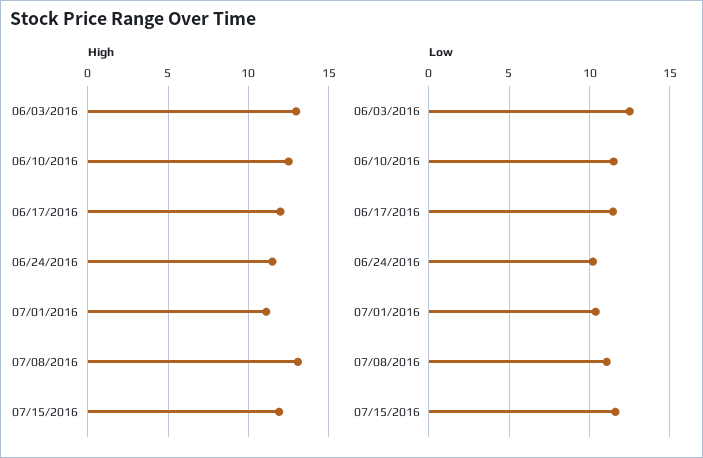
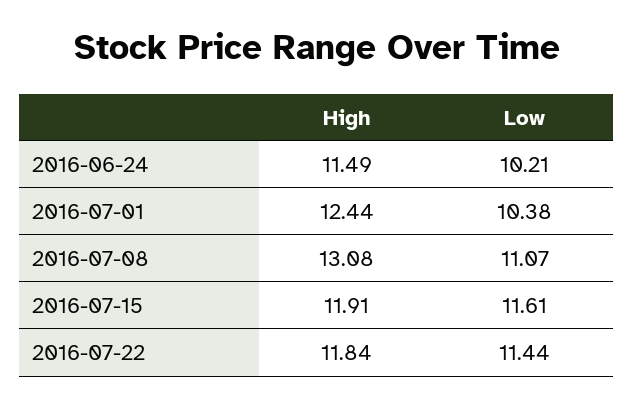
High, 06/03/2016: 13 -> none
High, 06/10/2016: 12.5 -> none
High, 06/17/2016: 12 -> none
High, 07/01/2016: 11 -> 12.44
Low, 06/03/2016: 12.5 -> none
Low, 06/10/2016: 11.5 -> none
Low, 06/17/2016: 11.5 -> none
High, 2016-07-22: none -> 11.84
Low, 2016-07-22: none -> 11.44

